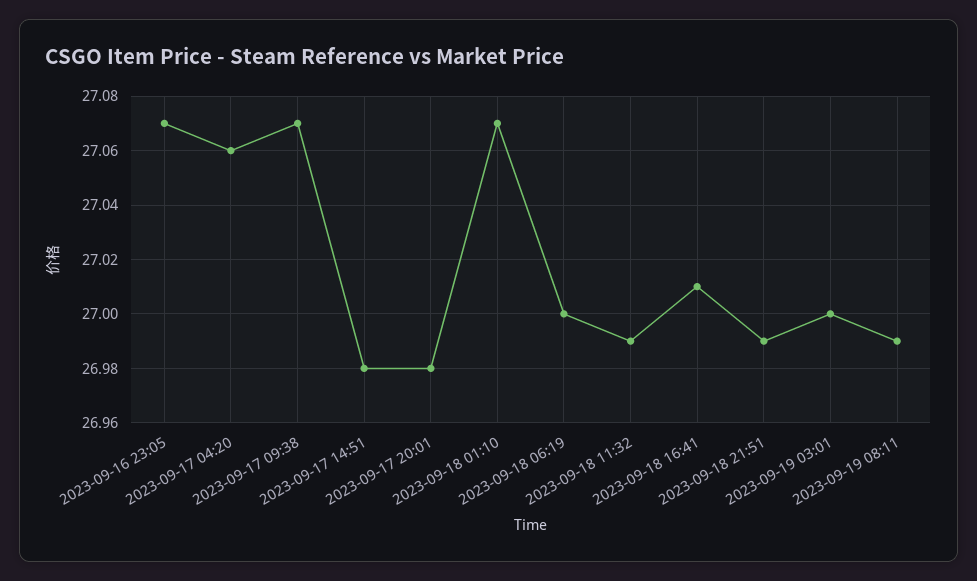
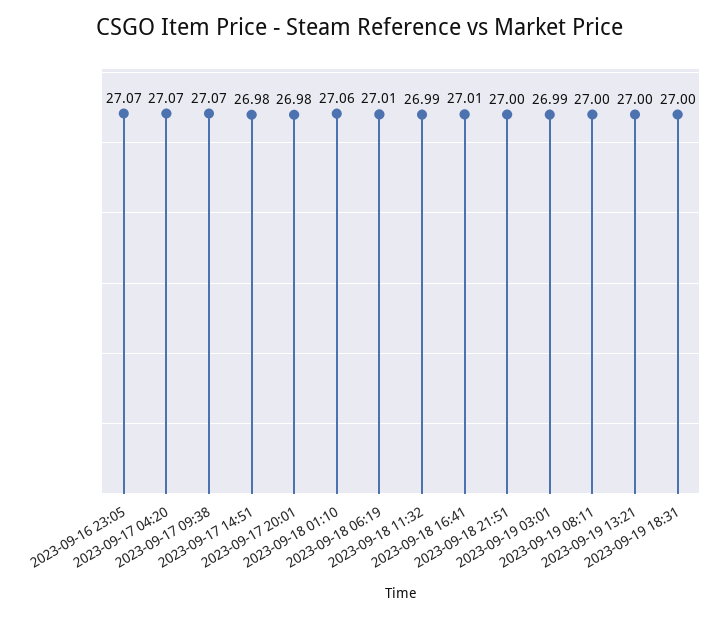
2023-09-17 04:20: 27.06 -> 27.07
2023-09-18 01:10: 27.07 -> 27.06
2023-09-18 06:19: 27 -> 27.01
2023-09-18 21:51: 26.99 -> 27
2023-09-19 03:01: 27 -> 26.99
2023-09-19 08:11: 26.99 -> 27
2023-09-19 13:21: none -> 27
2023-09-19 18:31: none -> 27

